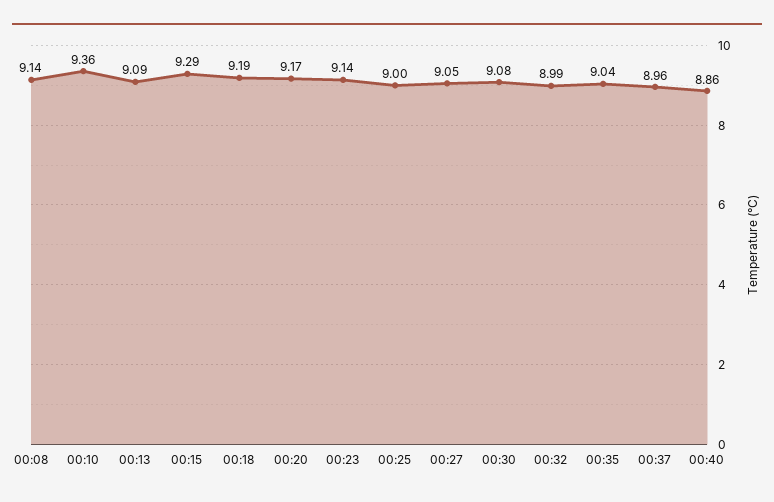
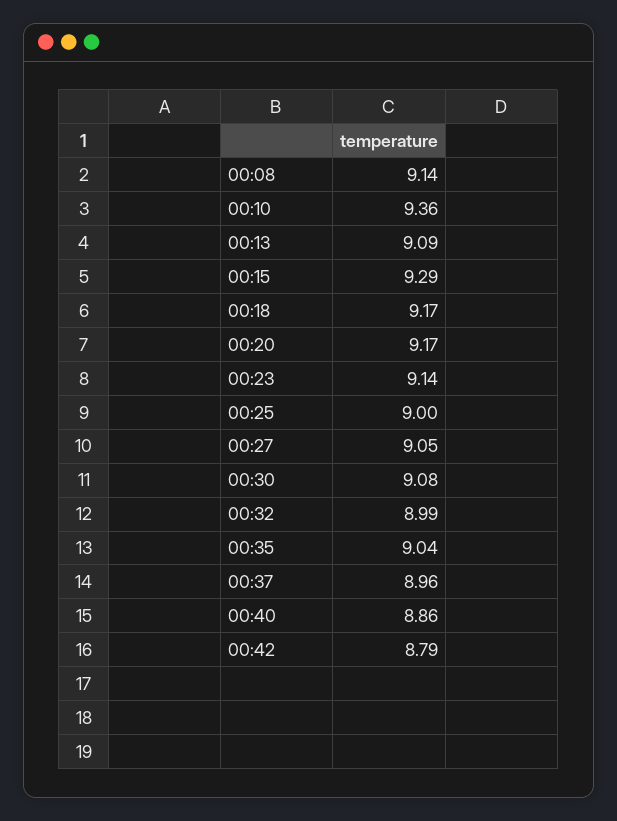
00:18: 9.19 -> 9.17
00:42: none -> 8.79

